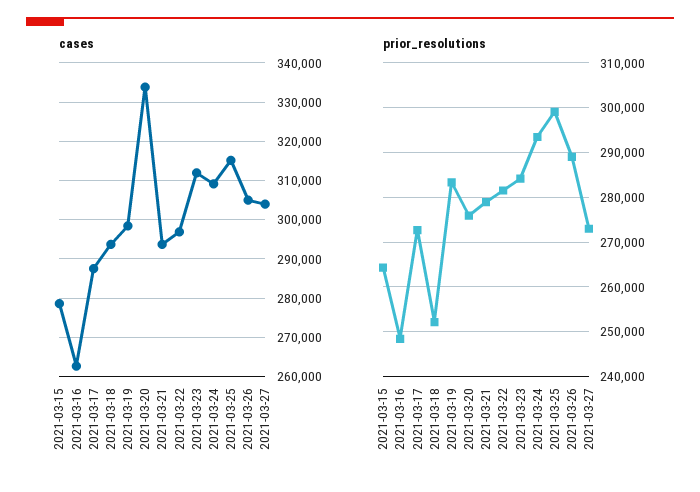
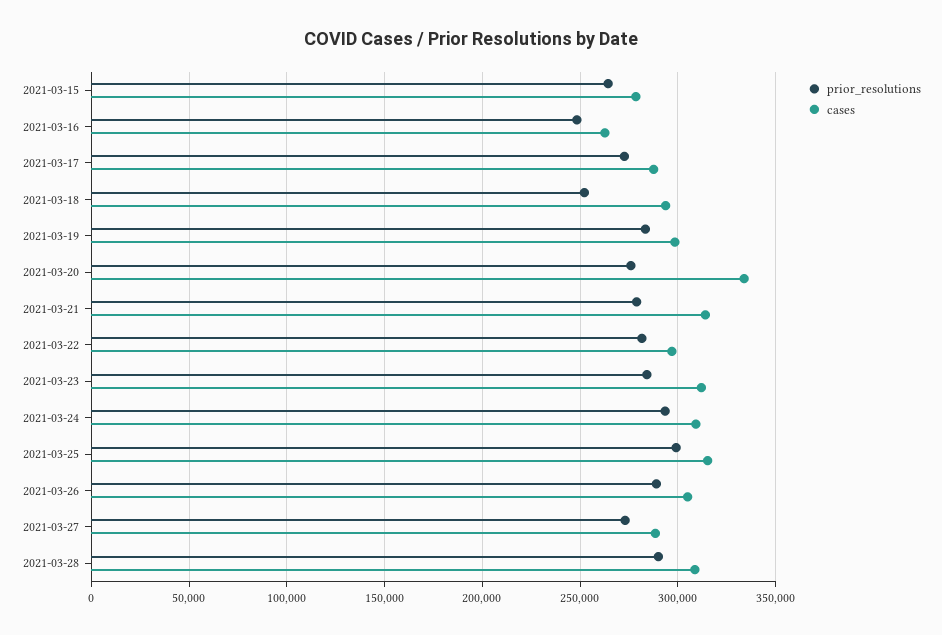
cases, 2021-03-21: 294000 -> 315000
cases, 2021-03-27: 304000 -> 290000
prior_resolutions, 2021-03-28: none -> 290000
cases, 2021-03-28: none -> 310000

